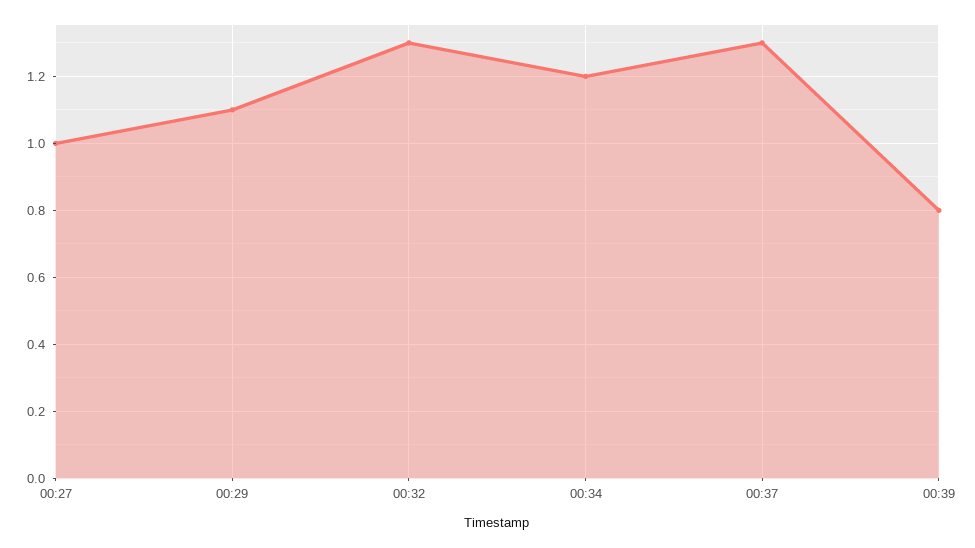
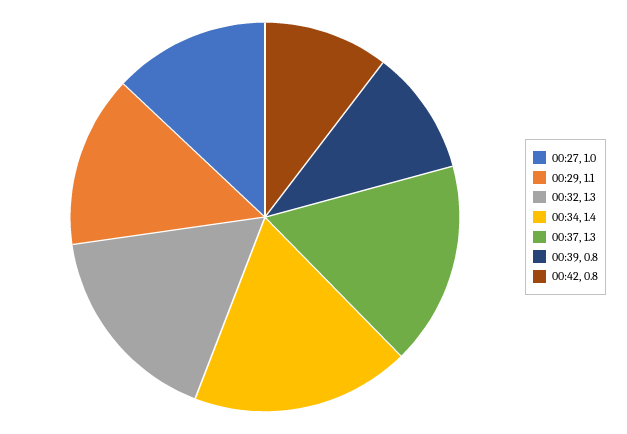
00:34: 1.2 -> 1.4
00:42: none -> 0.8

